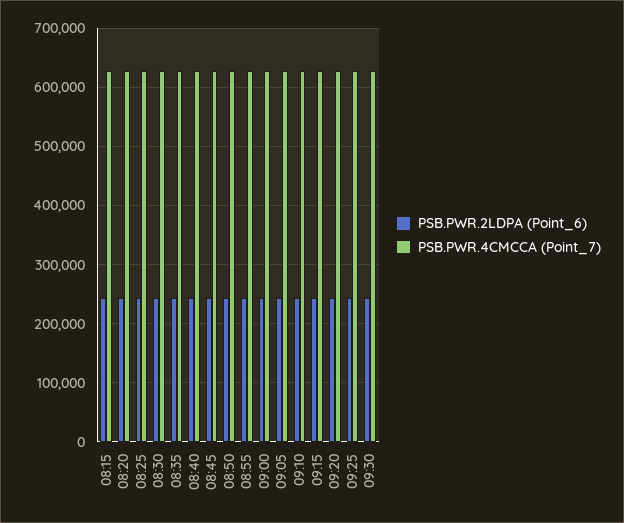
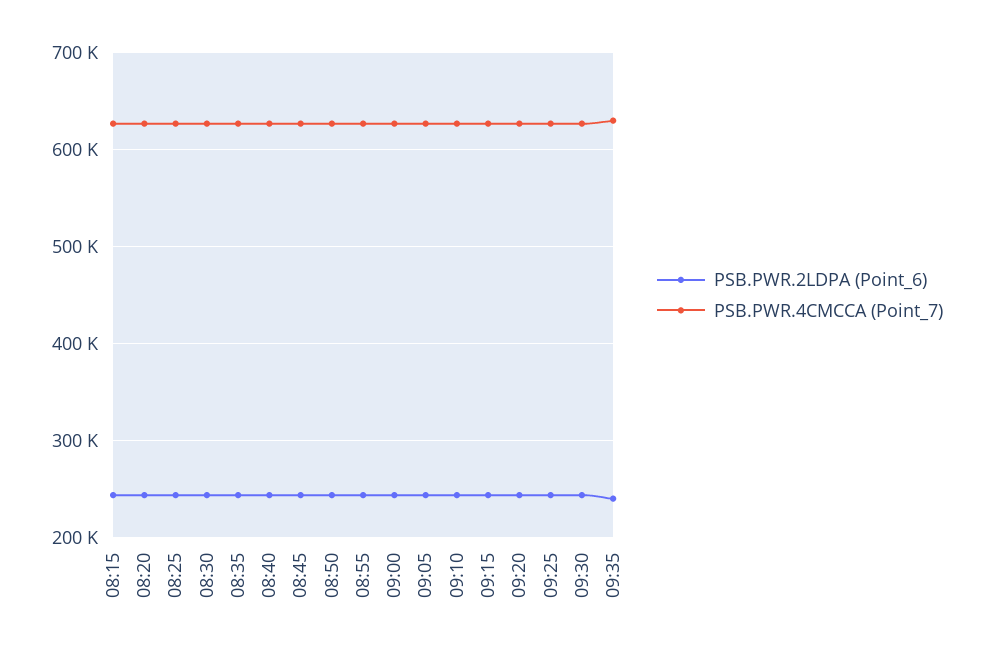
PSB.PWR.2LDPA (Point_6), 09:35: none -> 240000
PSB.PWR.4CMCCA (Point_7), 09:35: none -> 630000

